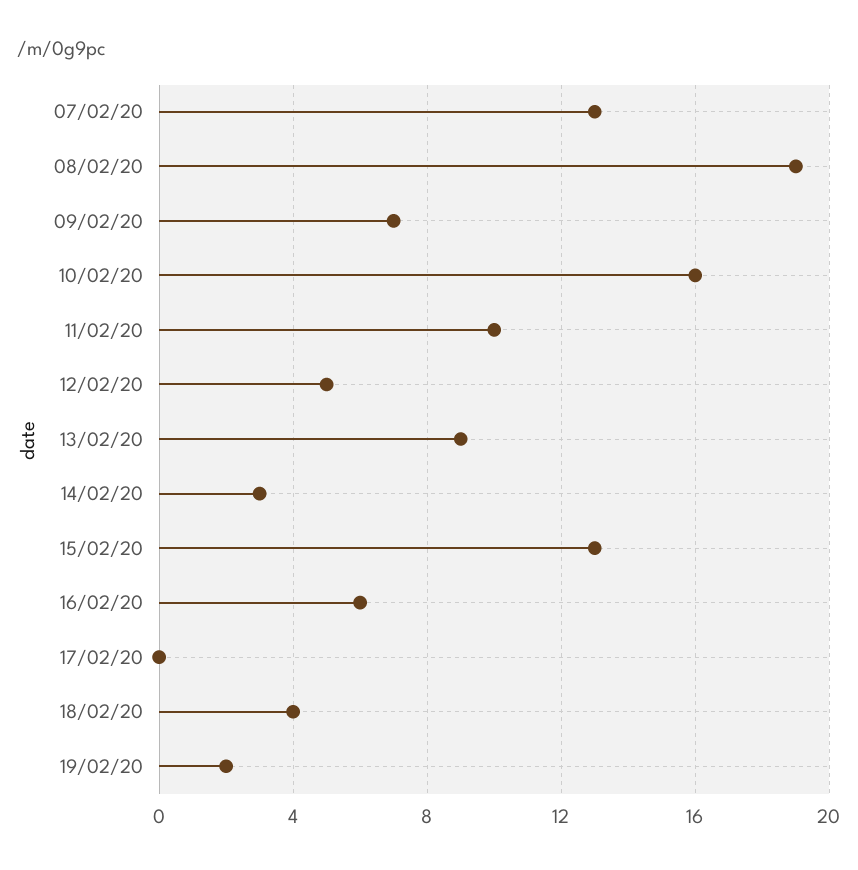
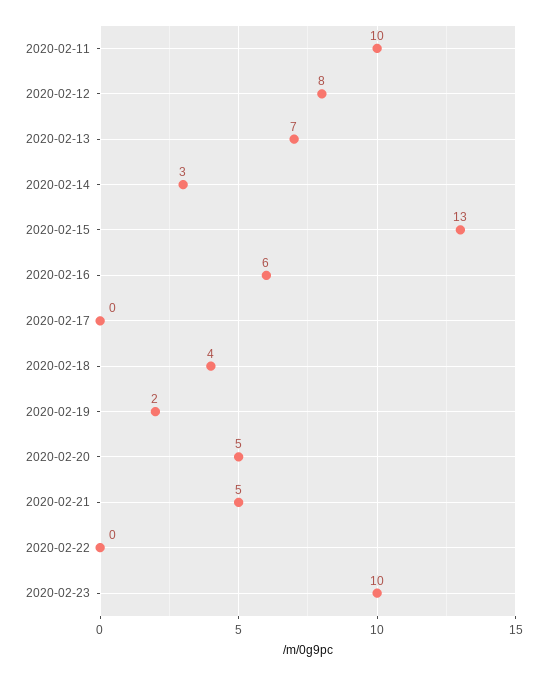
07/02/20: 13 -> none
08/02/20: 19 -> none
09/02/20: 7 -> none
10/02/20: 16 -> none
12/02/20: 5 -> 8
13/02/20: 9 -> 7
2020-02-20: none -> 5
2020-02-21: none -> 5
2020-02-22: none -> 0
2020-02-23: none -> 10

